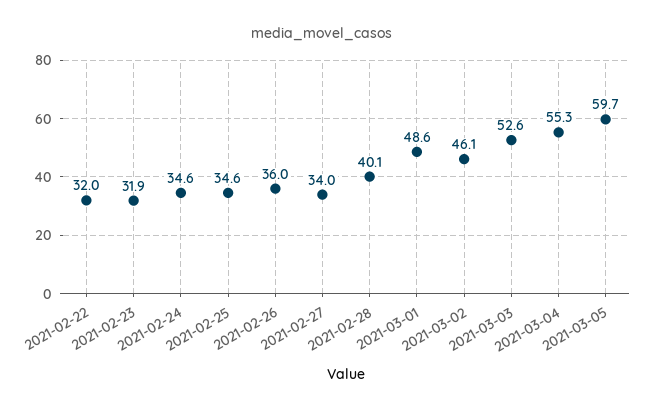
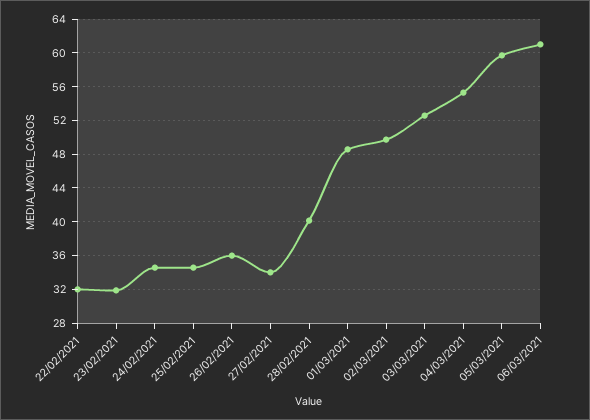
2021-03-02: 46.1 -> 50
06/03/2021: none -> 61

